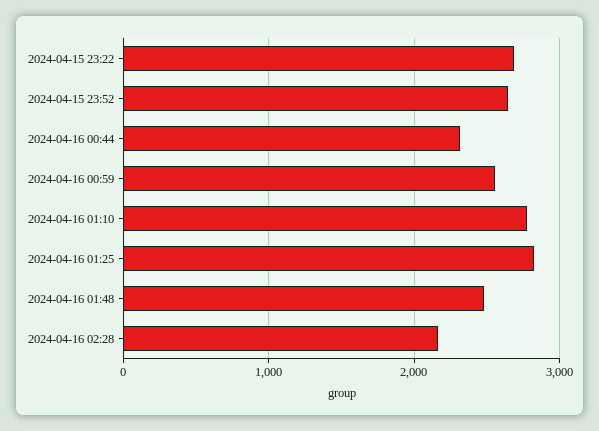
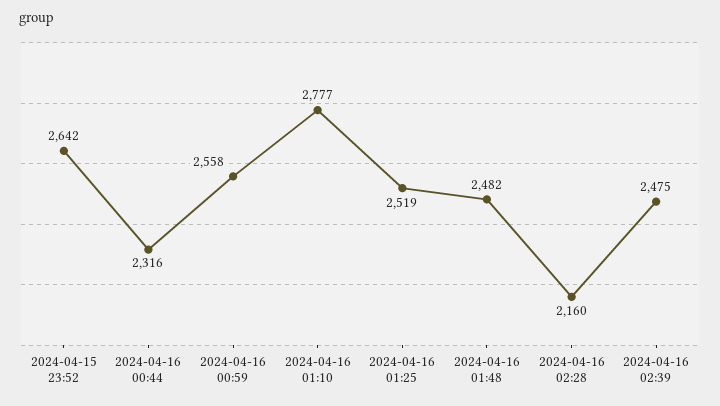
2024-04-15 23:22: 2700 -> none
2024-04-16 01:25: 2800 -> 2519
2024-04-16 02:39: none -> 2475

